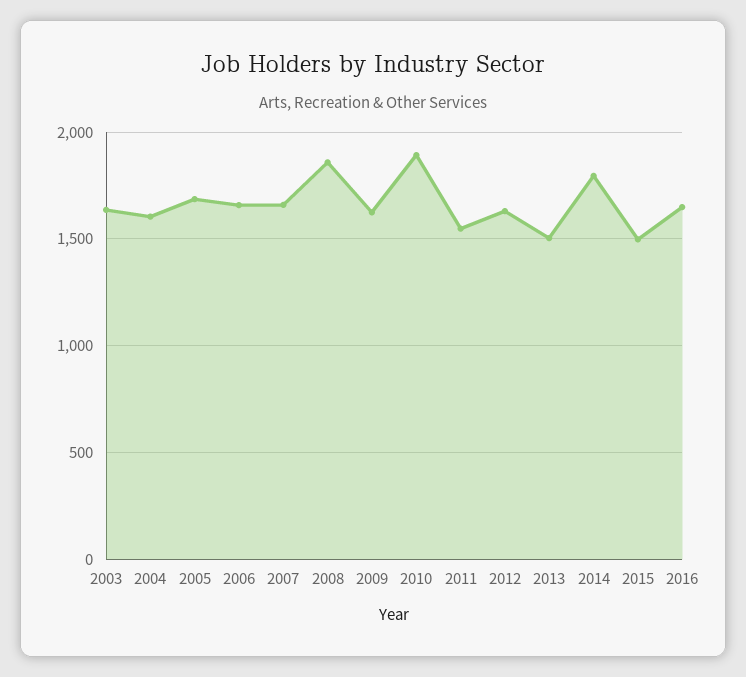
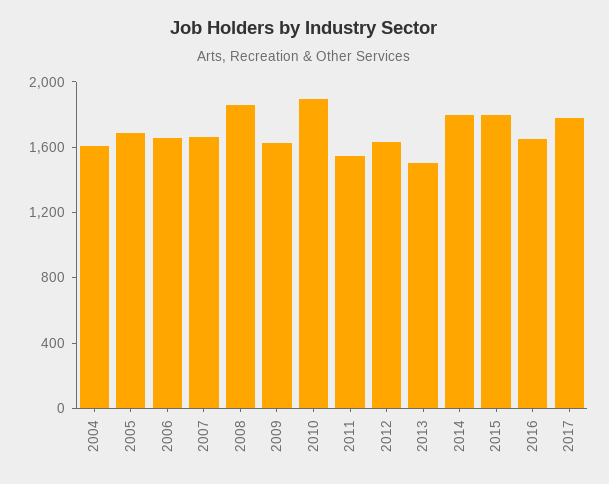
2003: 1650 -> none
2015: 1500 -> 1800
2017: none -> 1800

